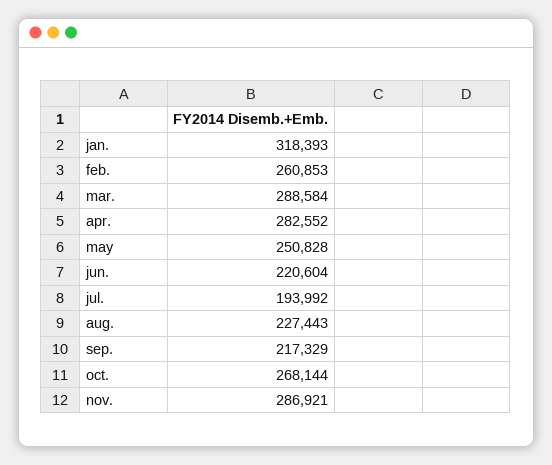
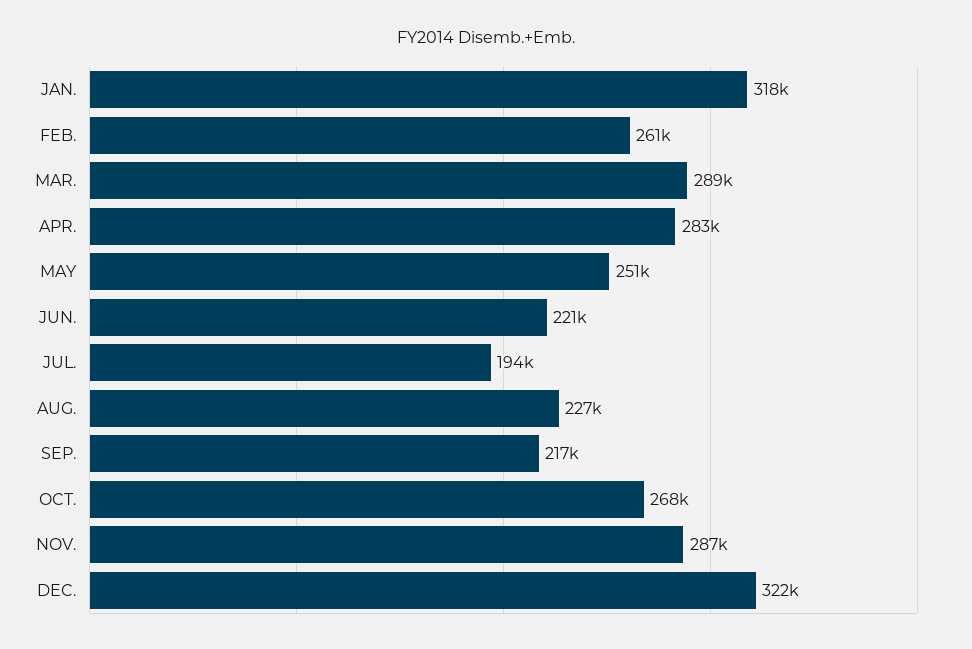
DEC.: none -> 322000

